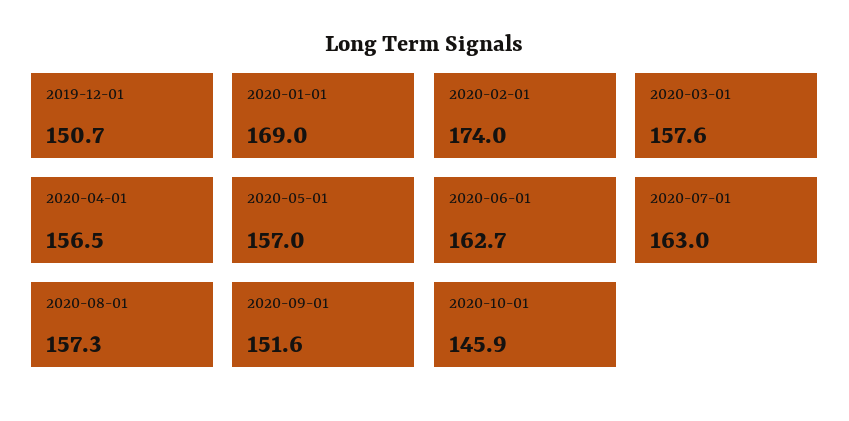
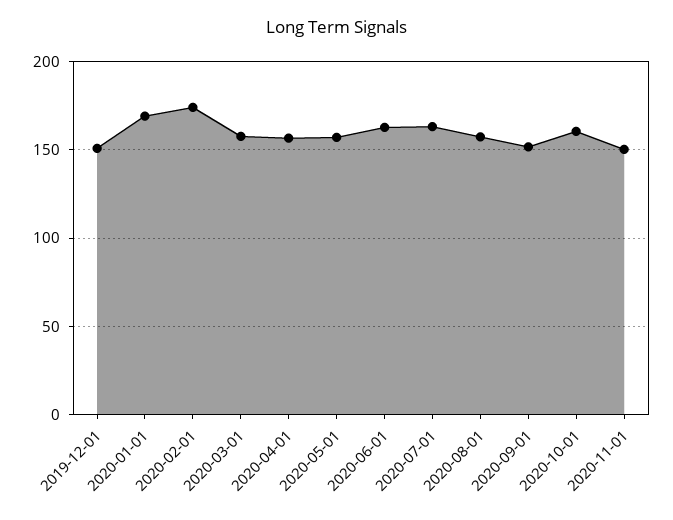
2020-10-01: 145.9 -> 160
2020-11-01: none -> 150

